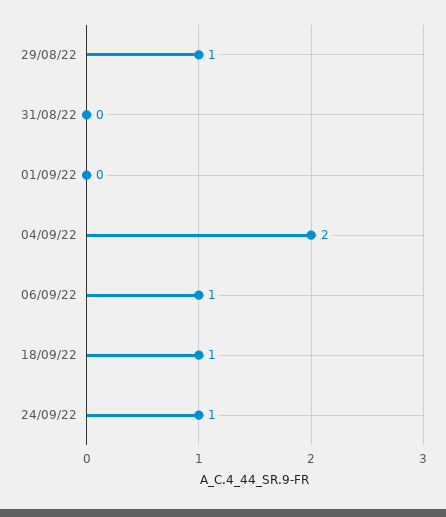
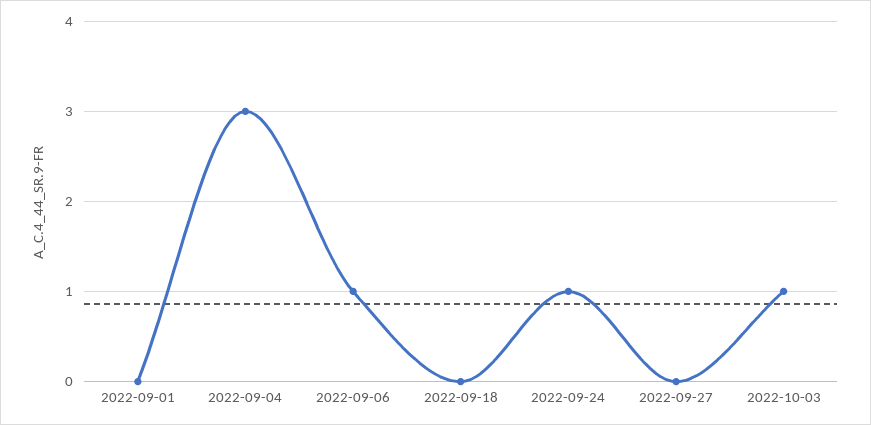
29/08/22: 1 -> none
31/08/22: 0 -> none
04/09/22: 2 -> 3
18/09/22: 1 -> 0
2022-09-27: none -> 0
2022-10-03: none -> 1

